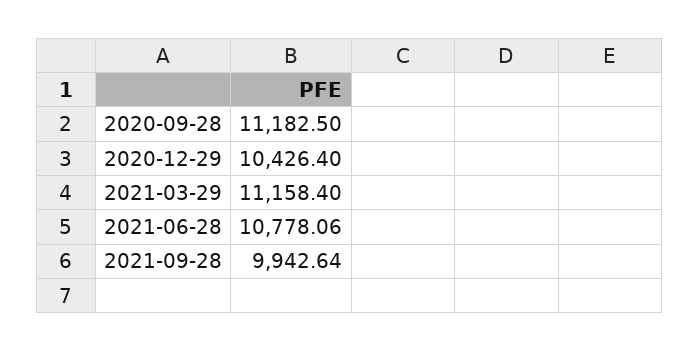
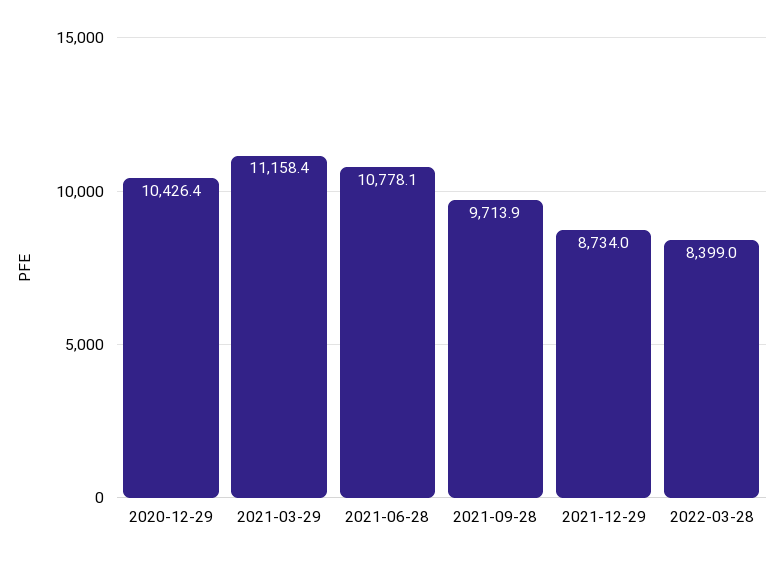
2020-09-28: 11182.5 -> none
2021-09-28: 9942.64 -> 9713.9
2021-12-29: none -> 8734
2022-03-28: none -> 8399

